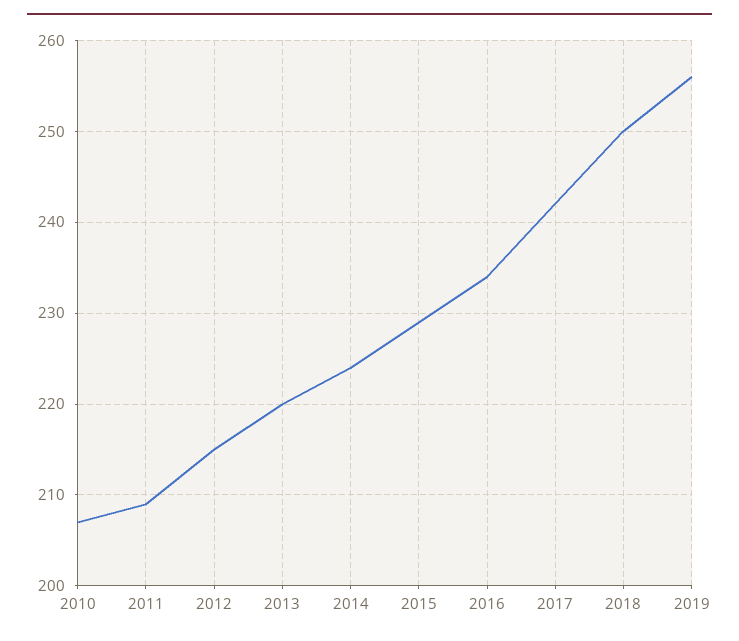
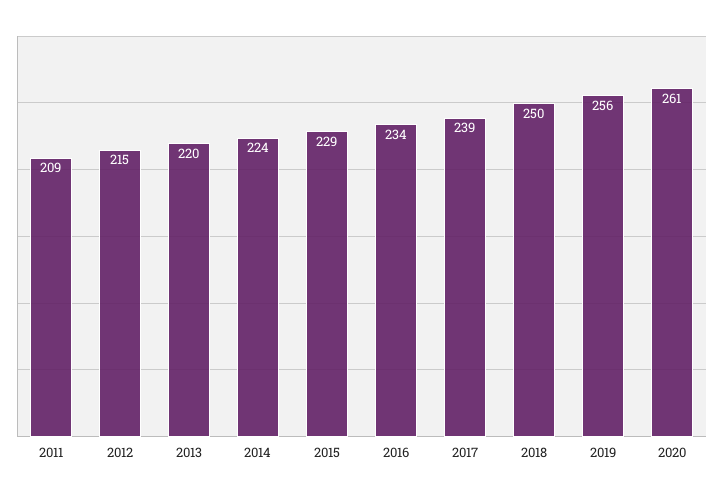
2010: 207 -> none
2017: 242 -> 239
2020: none -> 261

